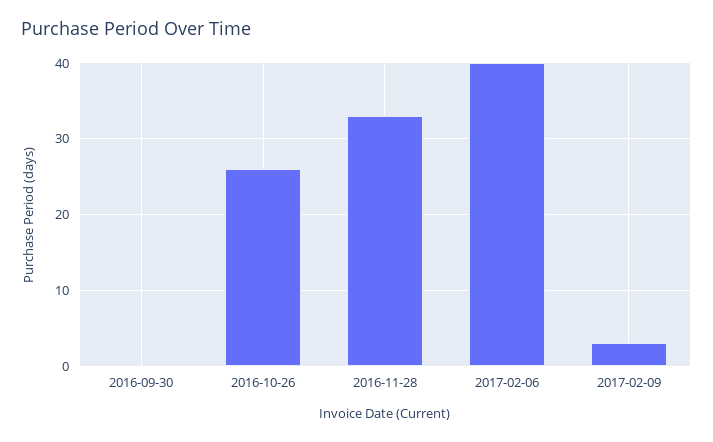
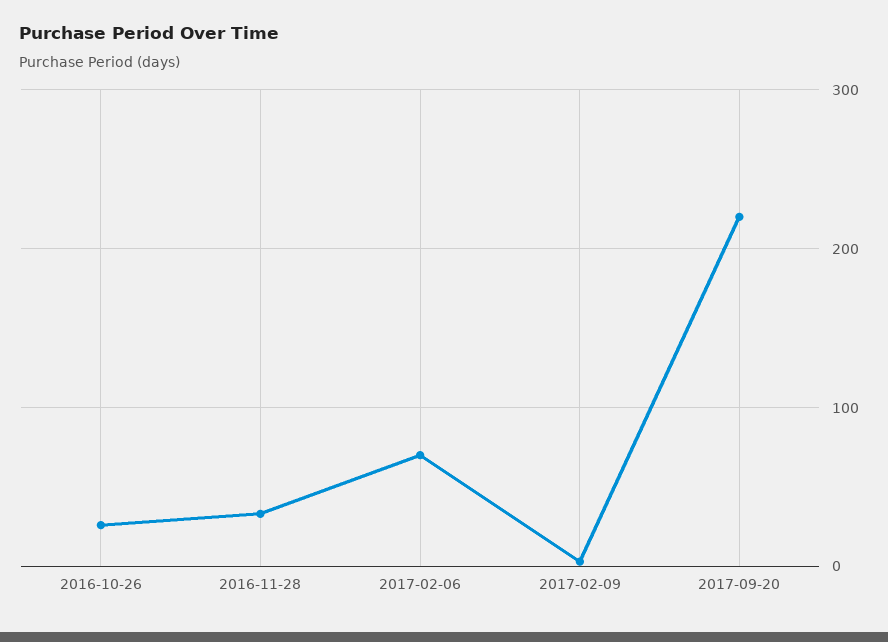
2016-09-30: 0 -> none
2017-02-06: 40 -> 70
2017-09-20: none -> 220

